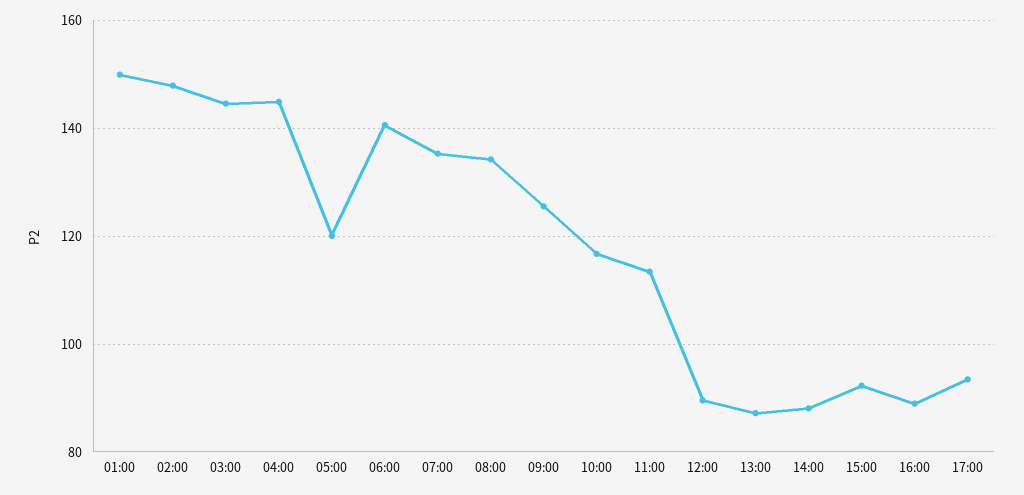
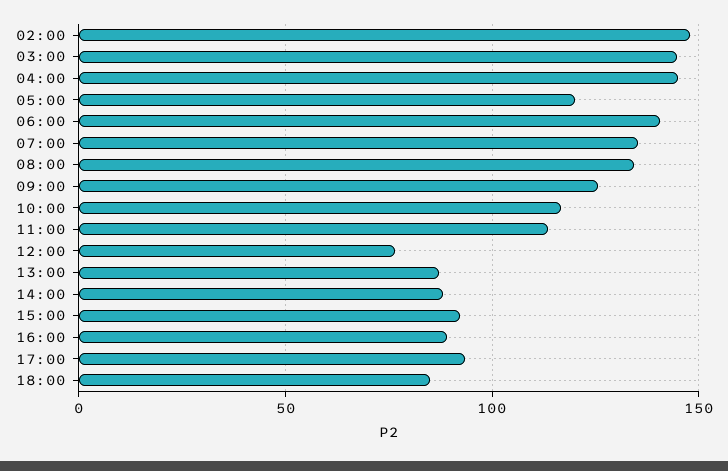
01:00: 150 -> none
12:00: 90 -> 75
18:00: none -> 85

